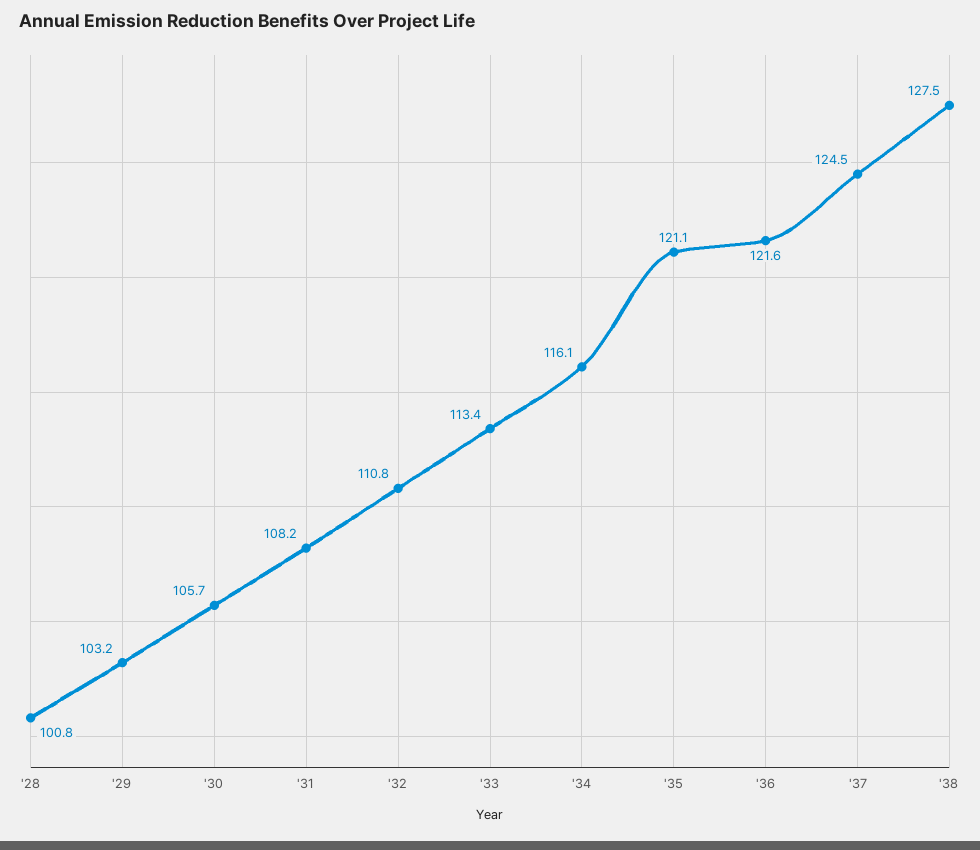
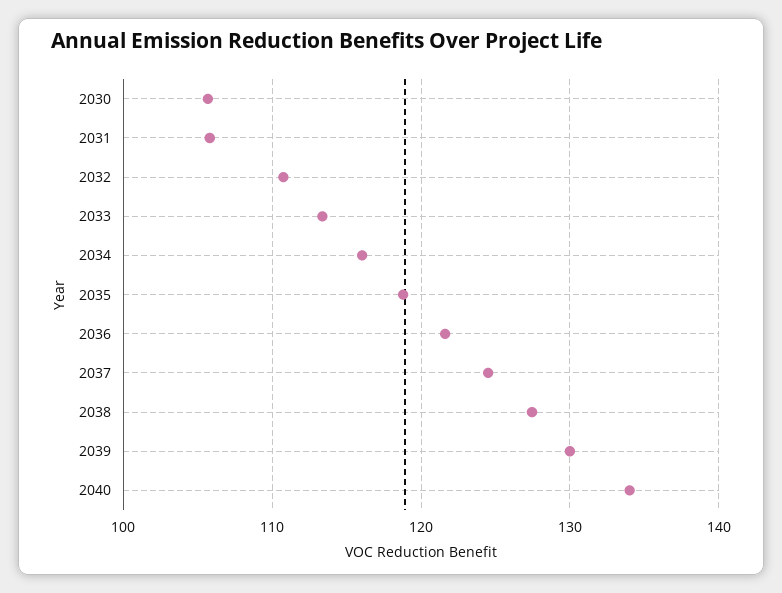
'28: 100.8 -> none
'29: 103.2 -> none
'31: 108.2 -> 106
'35: 121.1 -> 119
2039: none -> 130
2040: none -> 134

